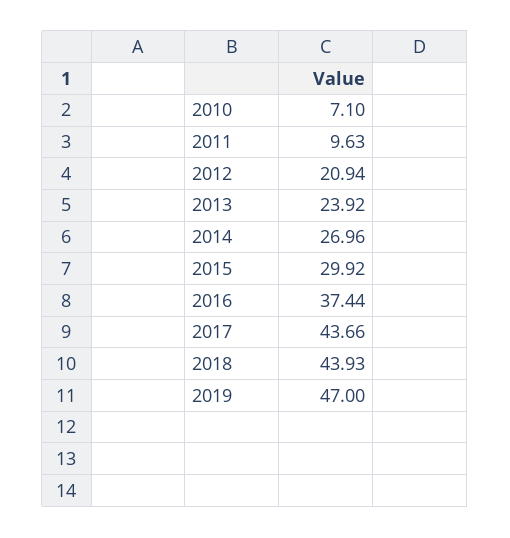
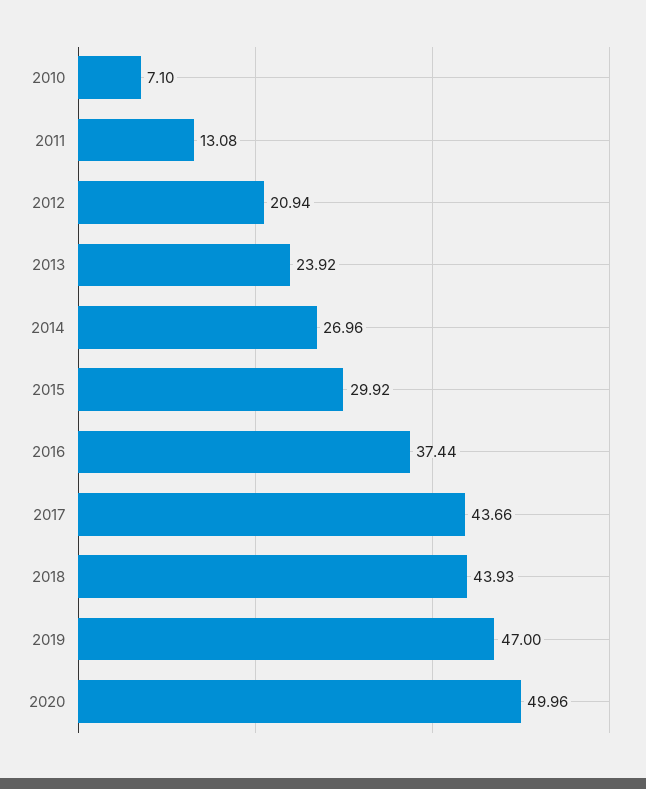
2011: 9.63 -> 13.08
2020: none -> 49.96

